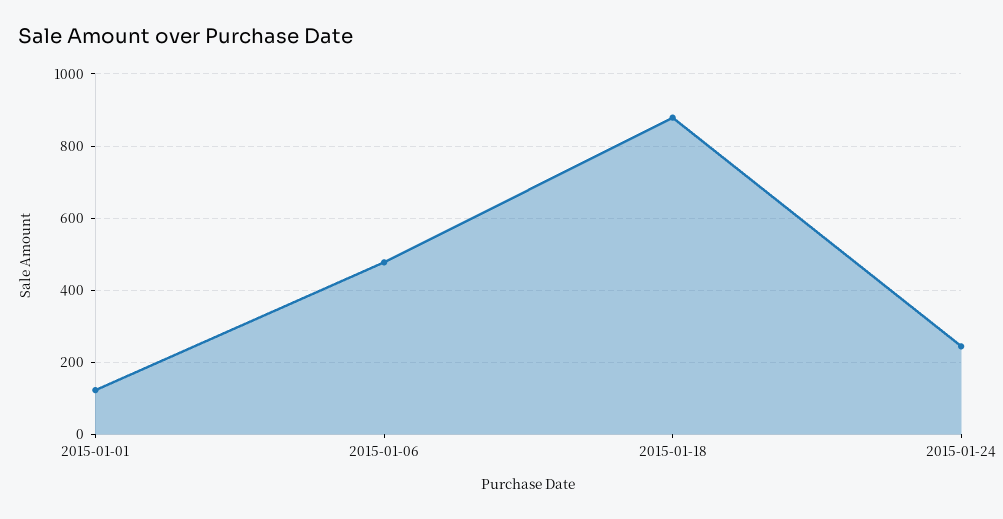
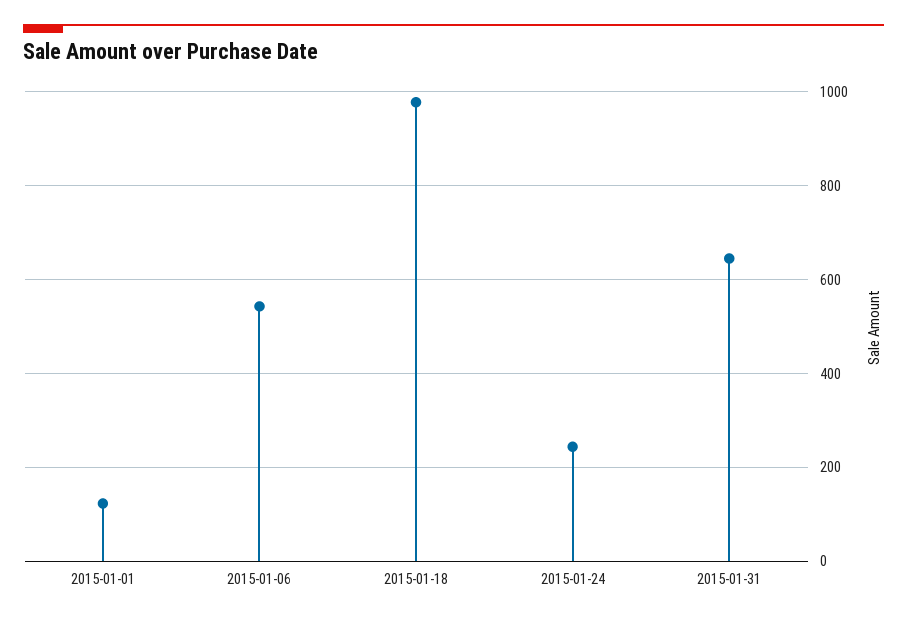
2015-01-06: 480 -> 540
2015-01-18: 880 -> 980
2015-01-31: none -> 640

